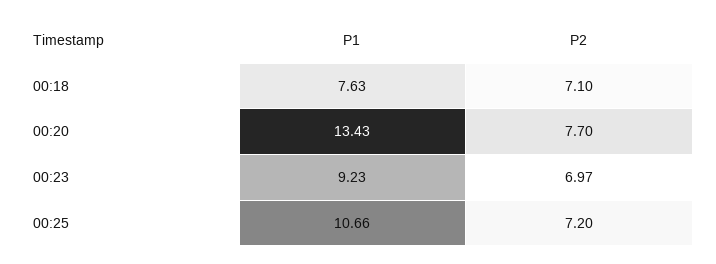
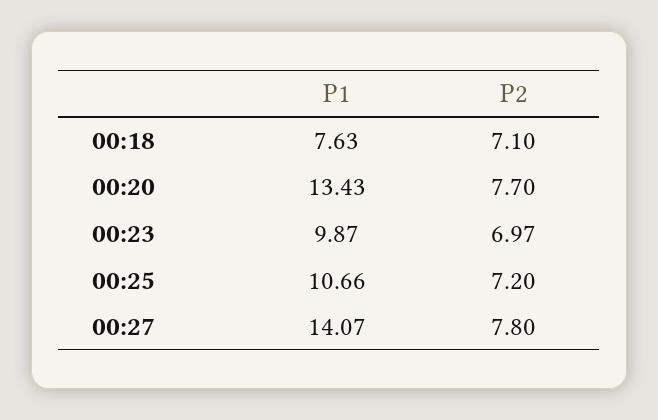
P1, 00:23: 9.23 -> 9.87
P1, 00:27: none -> 14.07
P2, 00:27: none -> 7.8

